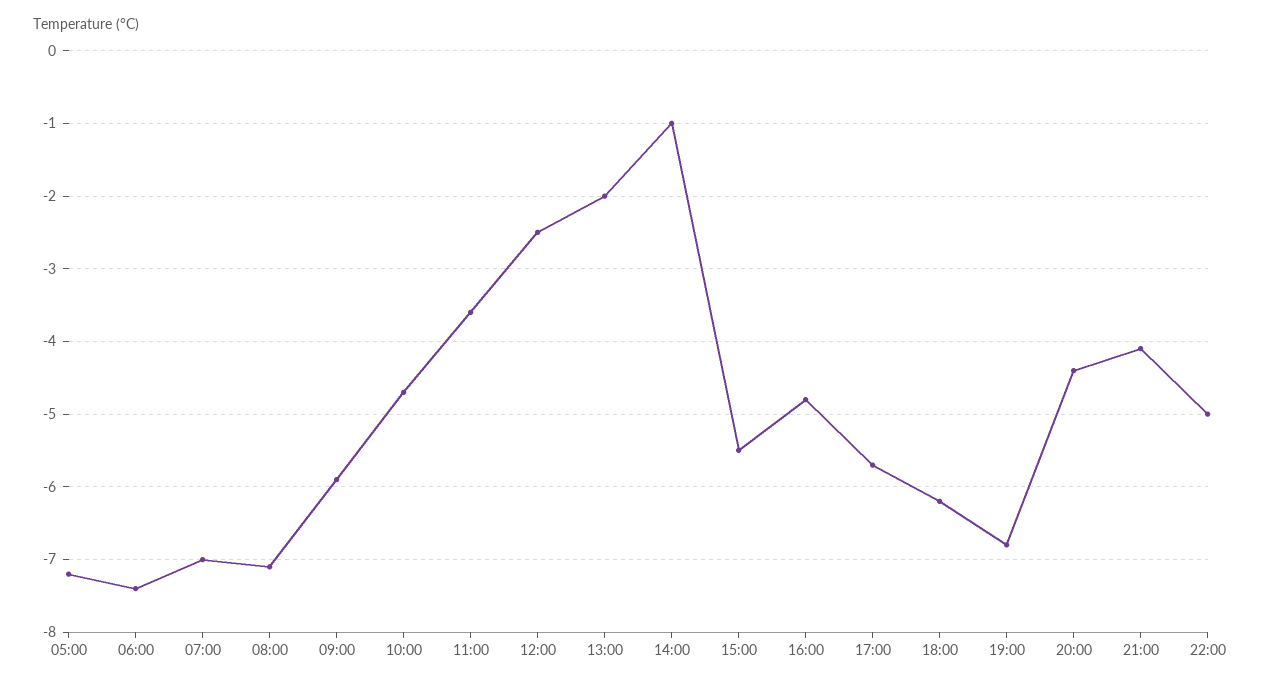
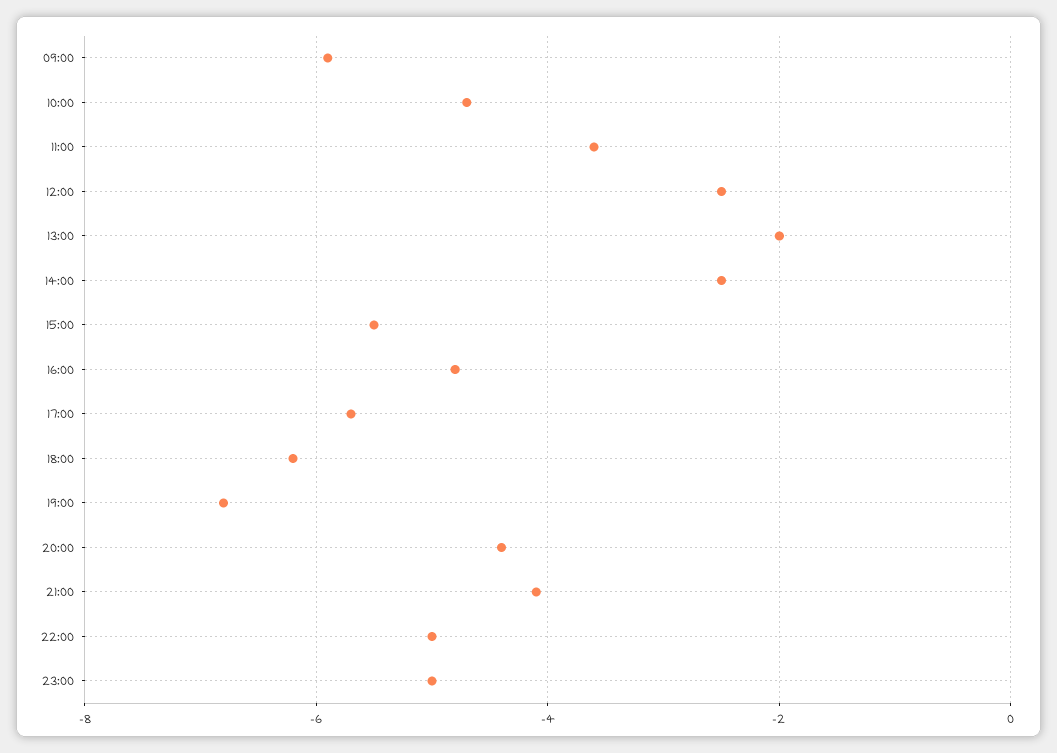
05:00: -7.2 -> none
06:00: -7.4 -> none
07:00: -7 -> none
08:00: -7.1 -> none
14:00: -1 -> -2.5
23:00: none -> -5

